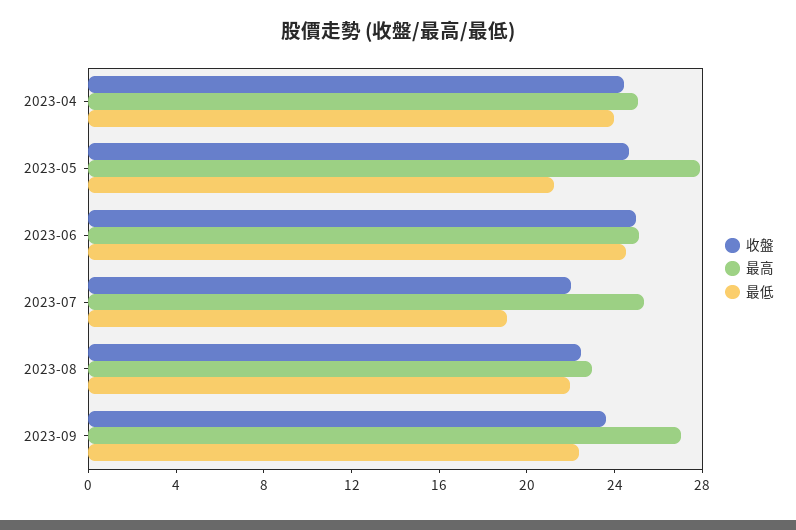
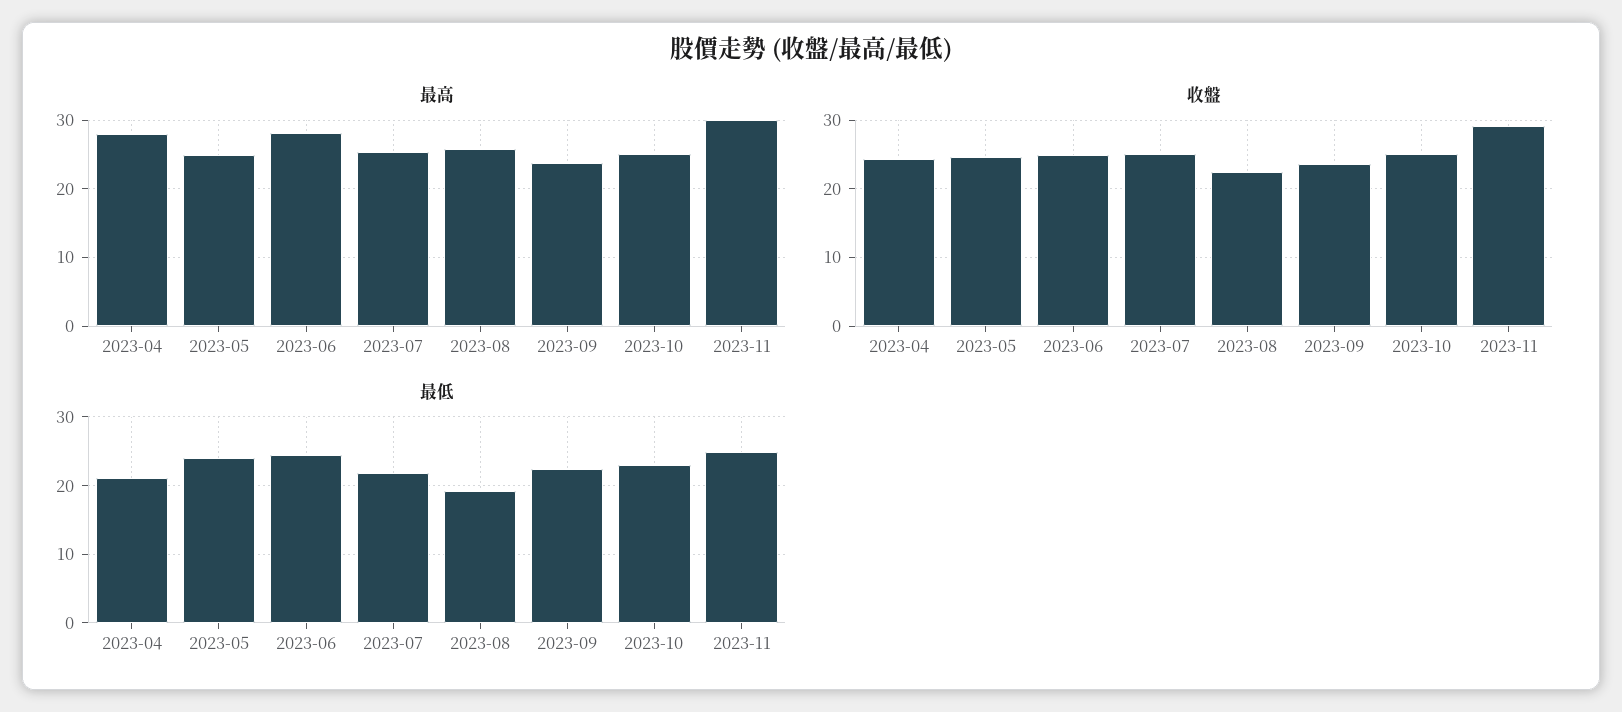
最高, 2023-04: 25 -> 28
最低, 2023-04: 24 -> 21
最高, 2023-05: 28 -> 25
最低, 2023-05: 21 -> 24
最高, 2023-06: 25 -> 28
收盤, 2023-07: 22 -> 25
最低, 2023-07: 19 -> 22
最高, 2023-08: 23 -> 26
最低, 2023-08: 22 -> 19
最高, 2023-09: 27 -> 24
最高, 2023-10: none -> 25
最高, 2023-11: none -> 30
收盤, 2023-10: none -> 25
收盤, 2023-11: none -> 29
最低, 2023-10: none -> 23
最低, 2023-11: none -> 25

